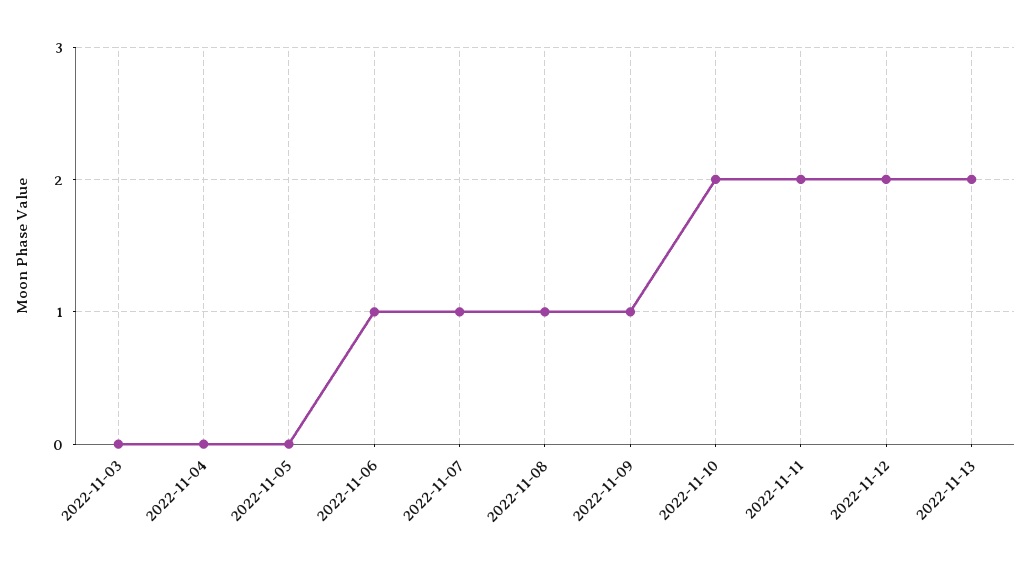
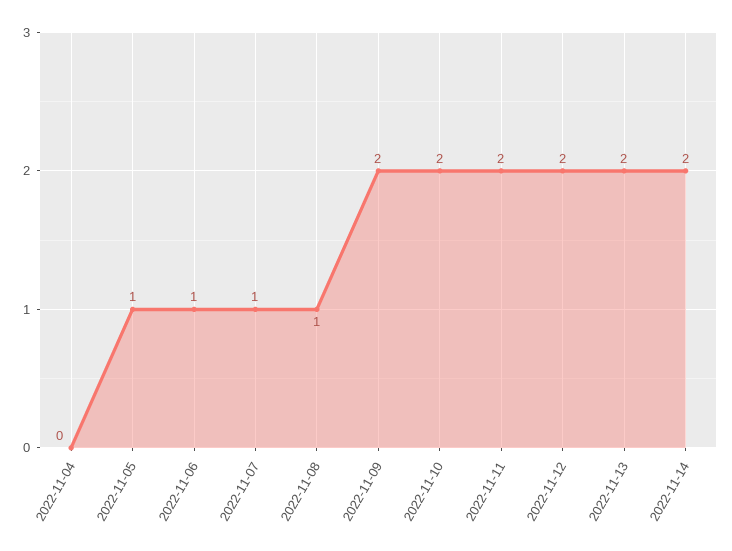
2022-11-03: 0 -> none
2022-11-05: 0 -> 1
2022-11-09: 1 -> 2
2022-11-14: none -> 2

